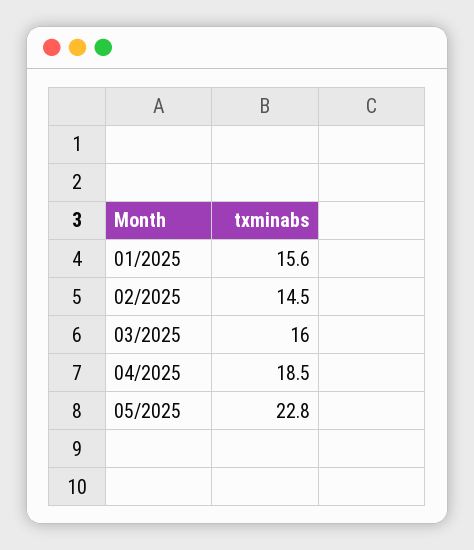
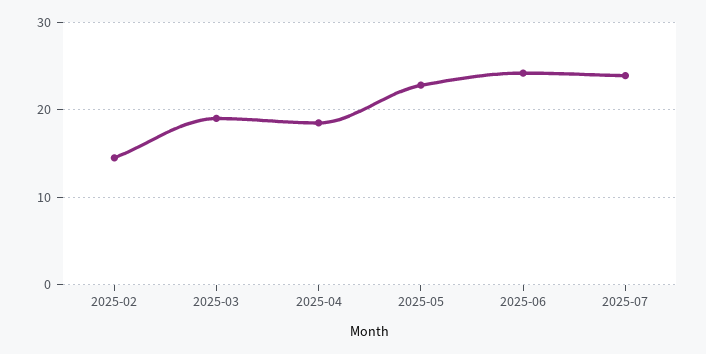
01/2025: 15.6 -> none
03/2025: 16 -> 19
2025-06: none -> 24
2025-07: none -> 24

